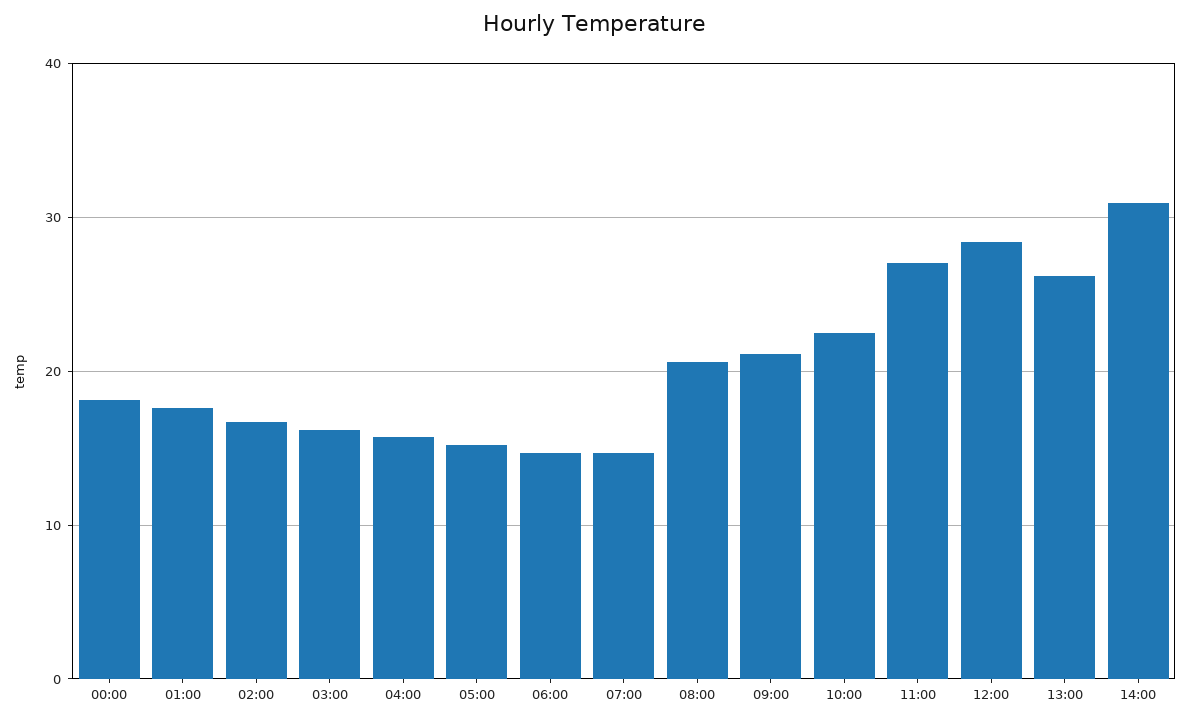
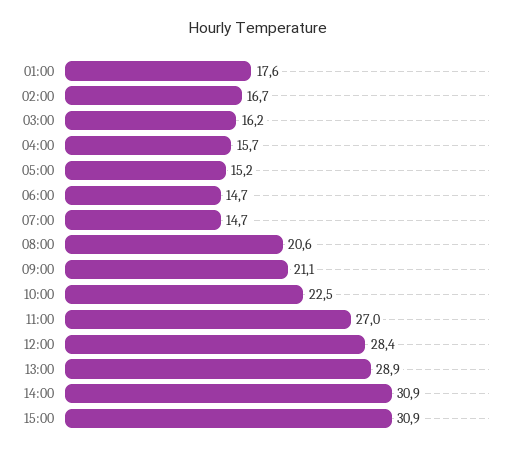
00:00: 18 -> none
13:00: 26 -> 28.9
15:00: none -> 30.9

